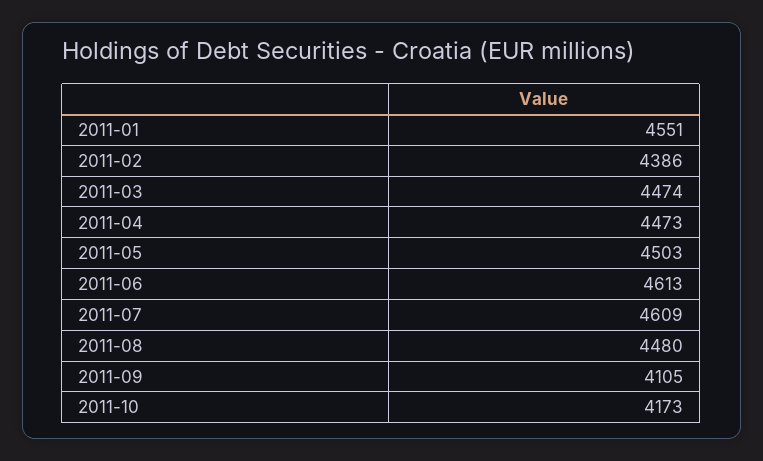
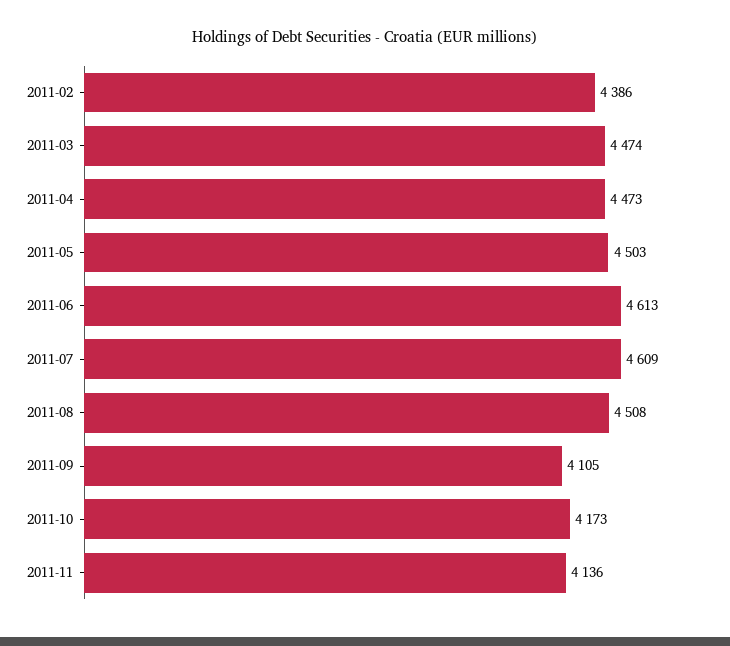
2011-01: 4551 -> none
2011-08: 4480 -> 4508
2011-11: none -> 4136

